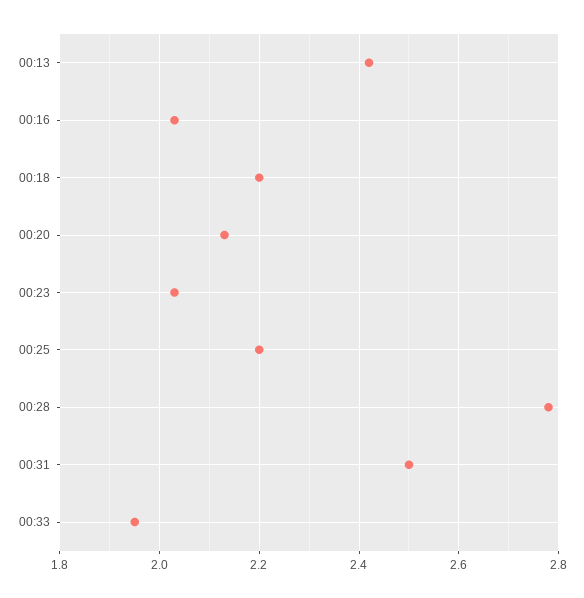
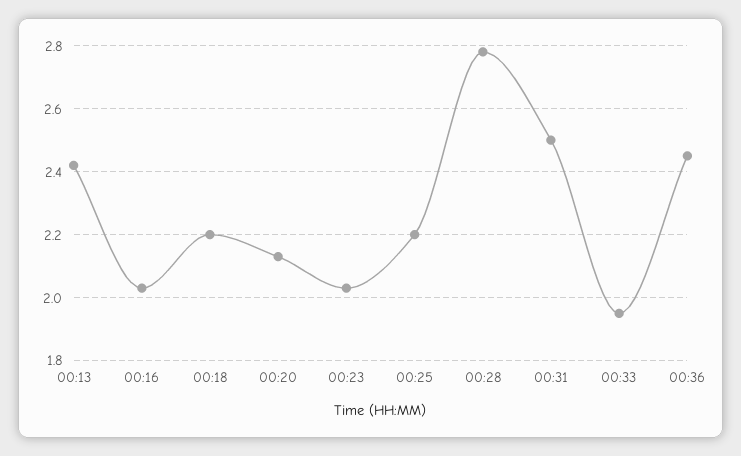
00:36: none -> 2.45

